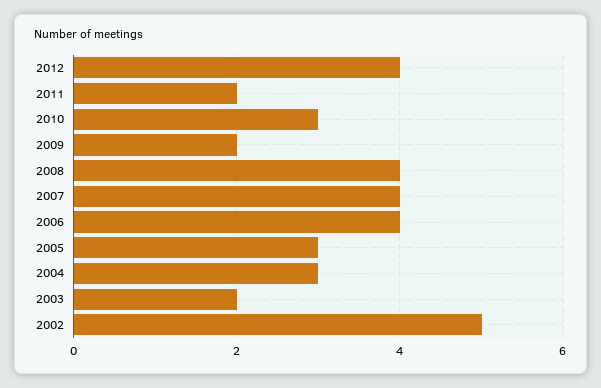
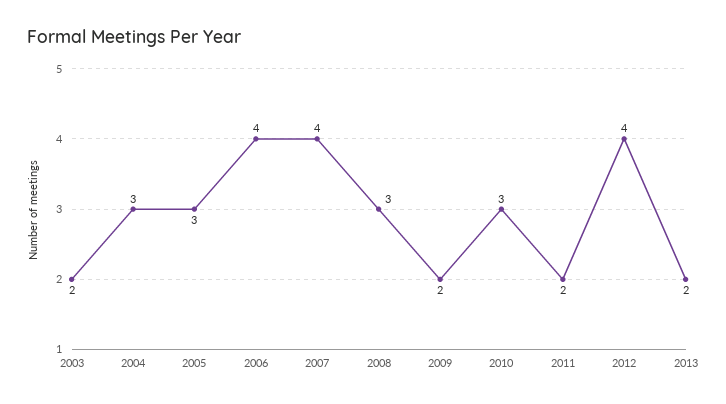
2008: 4 -> 3
2002: 5 -> none
2013: none -> 2

